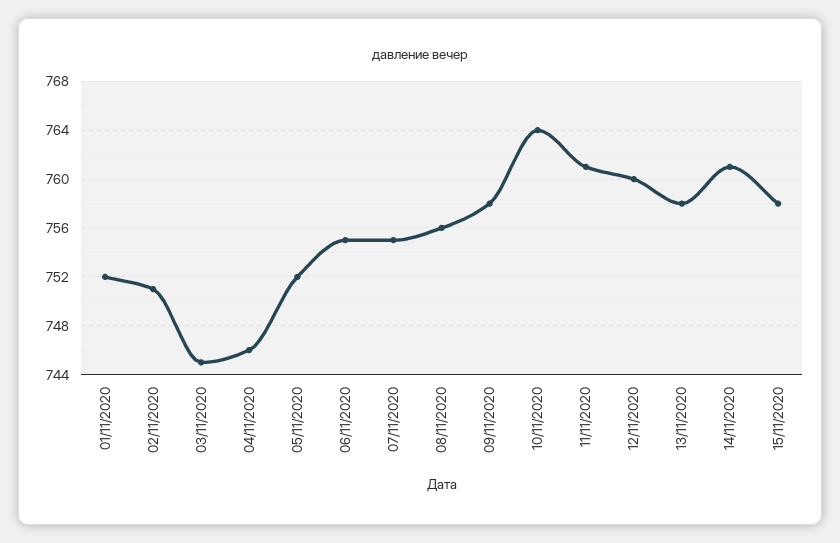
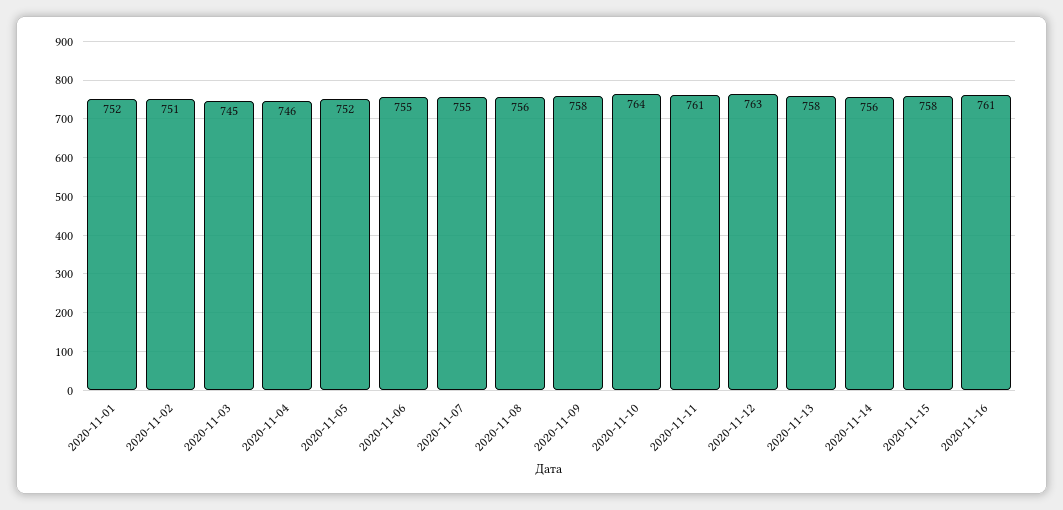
12/11/2020: 760 -> 763
14/11/2020: 761 -> 756
2020-11-16: none -> 761

